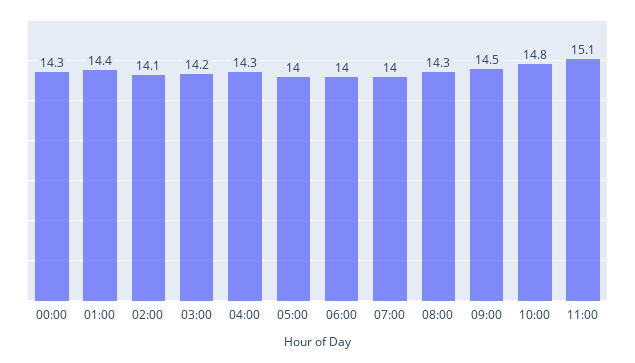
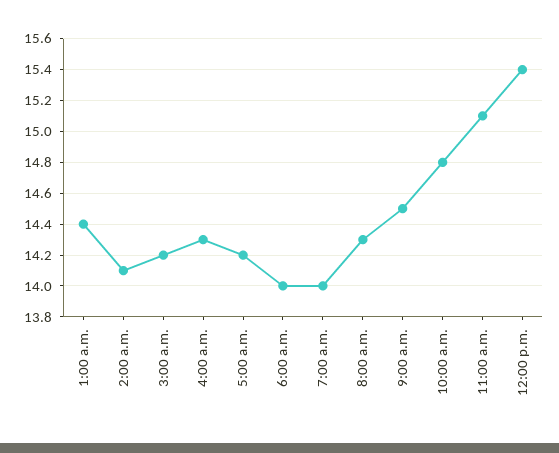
00:00: 14.3 -> none
05:00: 14 -> 14.2
12:00 p.m.: none -> 15.4

